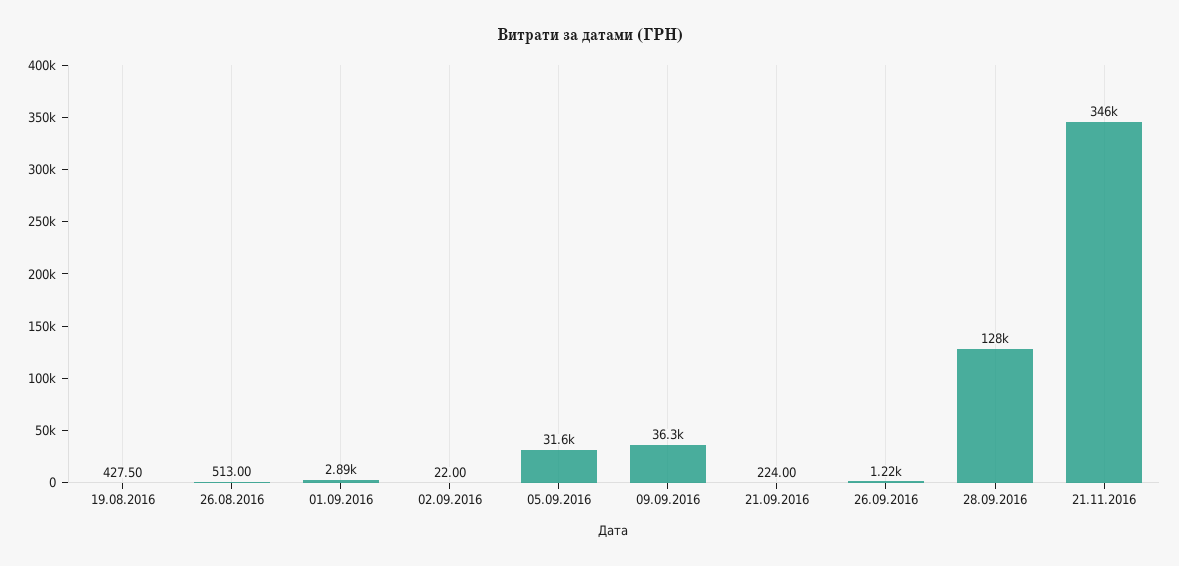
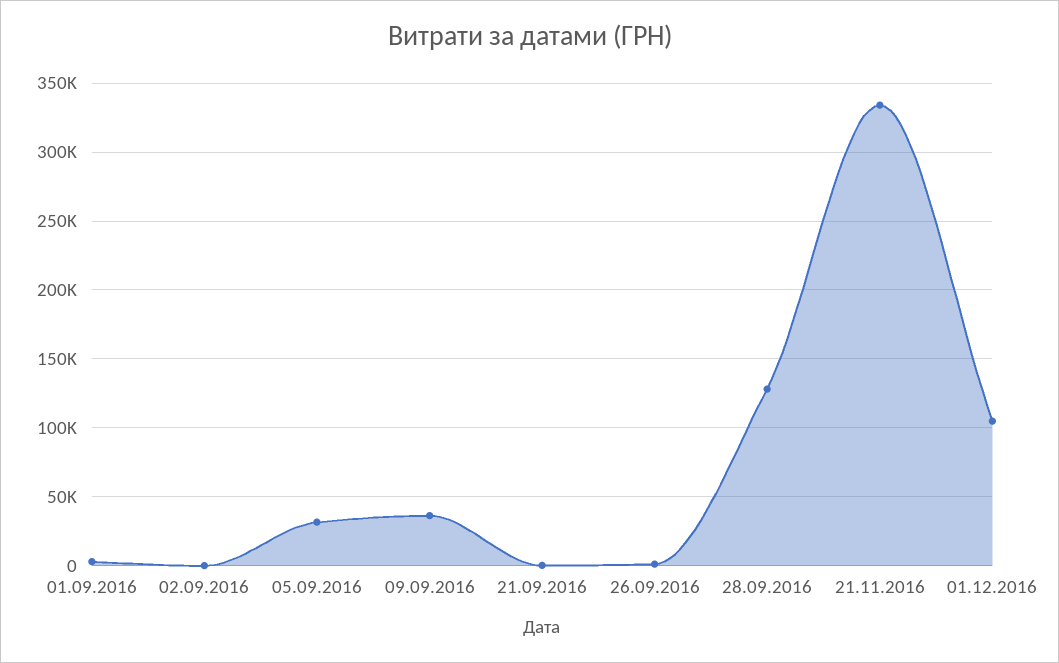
19.08.2016: 427.5 -> none
26.08.2016: 513 -> none
21.11.2016: 346000 -> 335000
01.12.2016: none -> 105000

